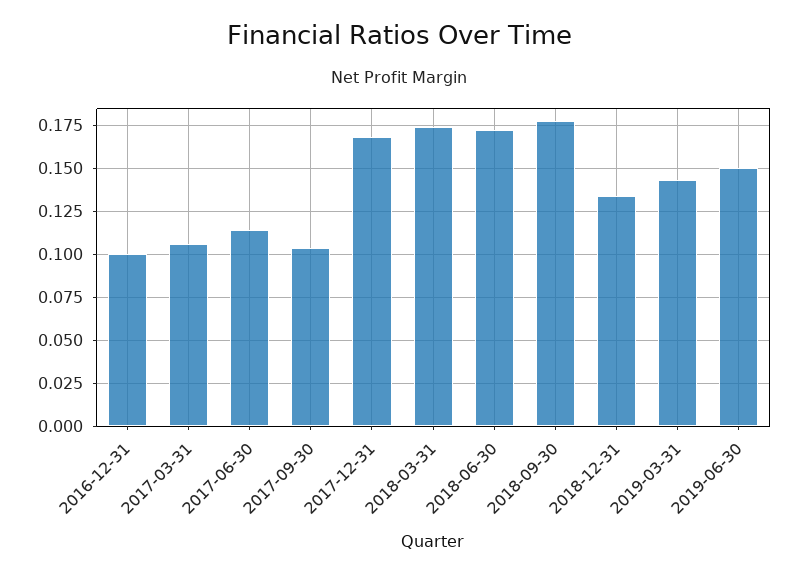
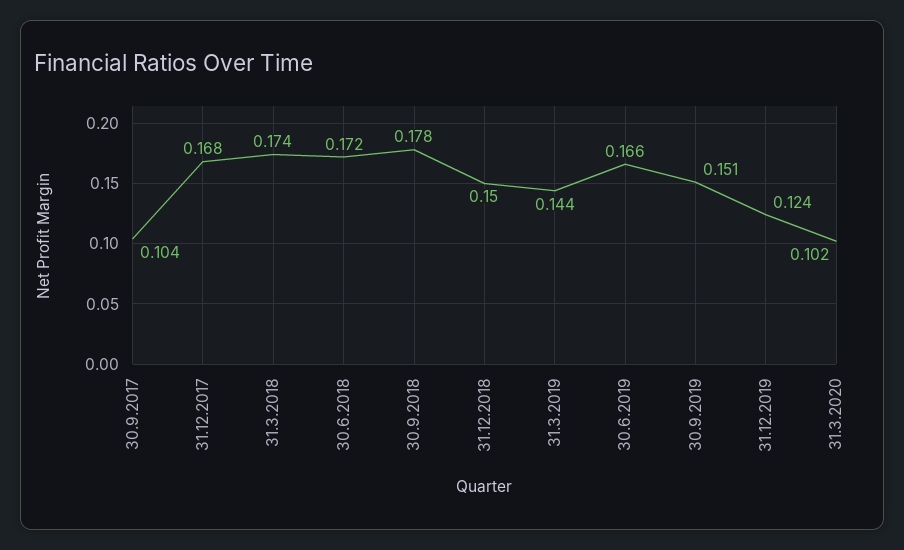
2016-12-31: 0.1 -> none
2017-03-31: 0.105 -> none
2017-06-30: 0.115 -> none
2018-12-31: 0.135 -> 0.15
2019-06-30: 0.15 -> 0.166
30.9.2019: none -> 0.151
31.12.2019: none -> 0.124
31.3.2020: none -> 0.102

